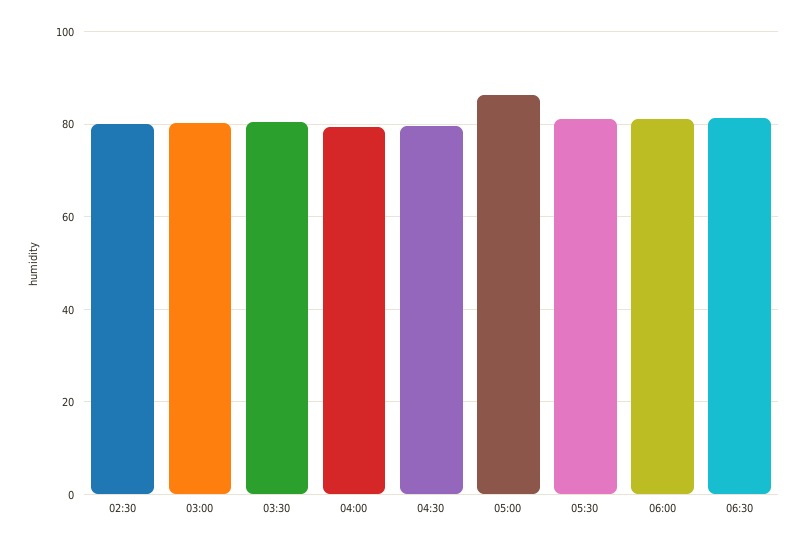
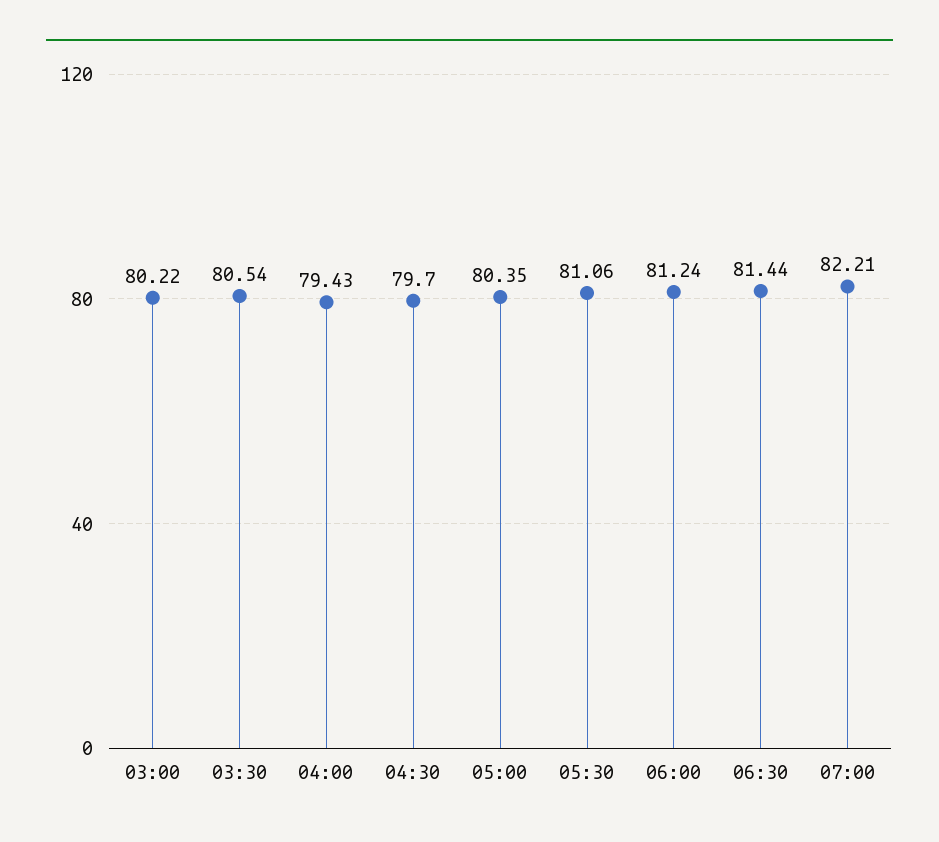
02:30: 80 -> none
05:00: 86 -> 80.35
07:00: none -> 82.21

